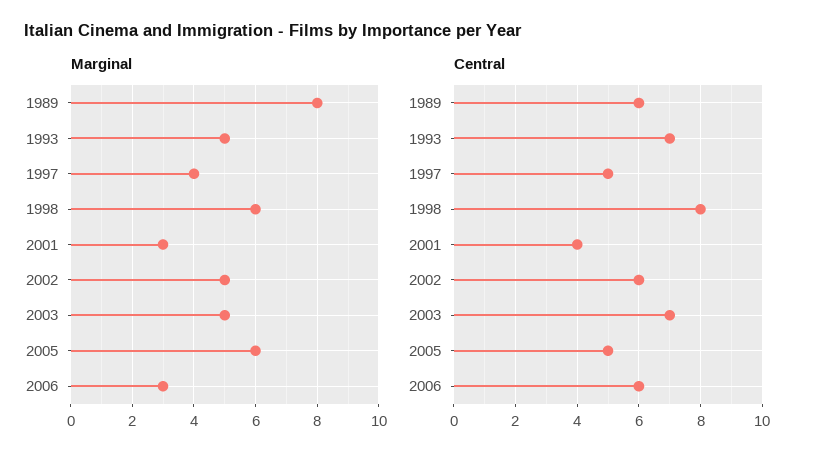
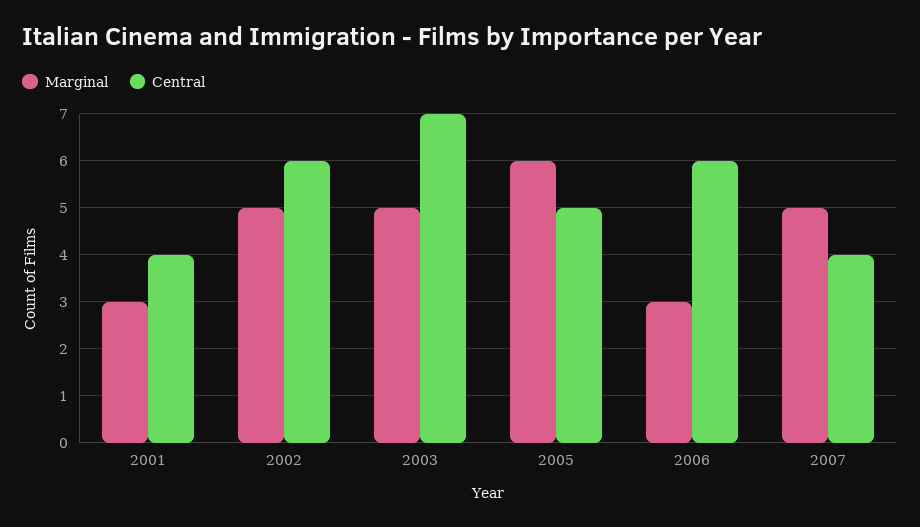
Marginal, 1989: 8 -> none
Marginal, 1993: 5 -> none
Marginal, 1997: 4 -> none
Marginal, 1998: 6 -> none
Central, 1989: 6 -> none
Central, 1993: 7 -> none
Central, 1997: 5 -> none
Central, 1998: 8 -> none
Marginal, 2007: none -> 5
Central, 2007: none -> 4

